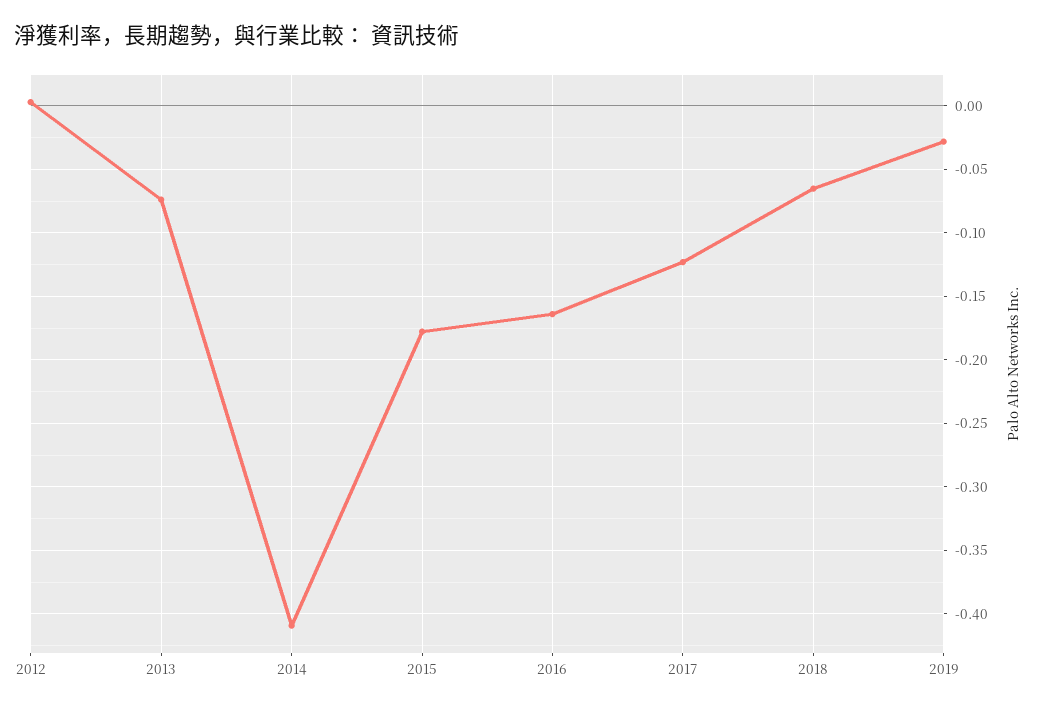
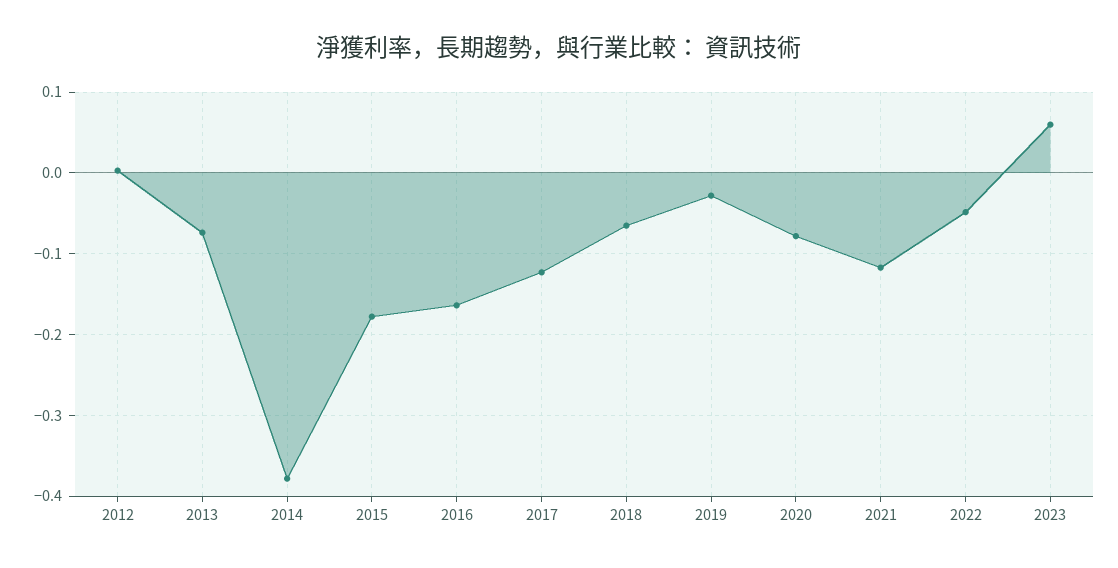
2014: -0.41 -> -0.38
2020: none -> -0.08
2021: none -> -0.12
2022: none -> -0.05
2023: none -> 0.06

